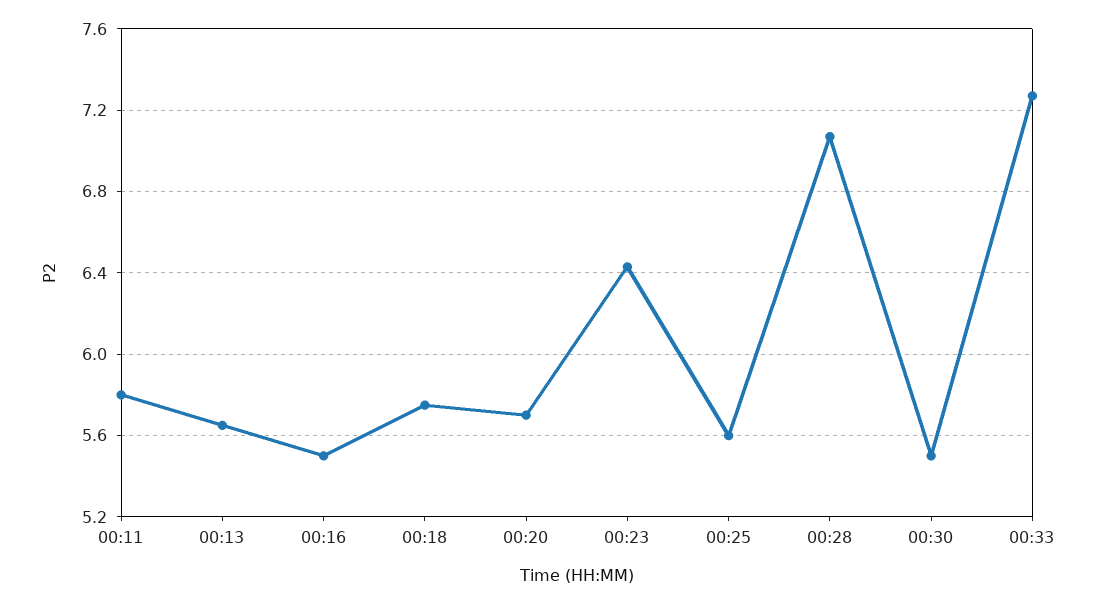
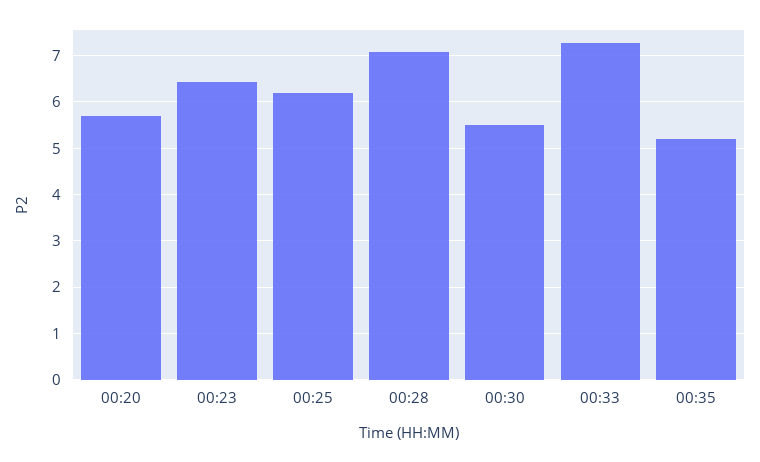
00:11: 5.8 -> none
00:13: 5.65 -> none
00:16: 5.5 -> none
00:18: 5.75 -> none
00:25: 5.6 -> 6.2
00:35: none -> 5.2

